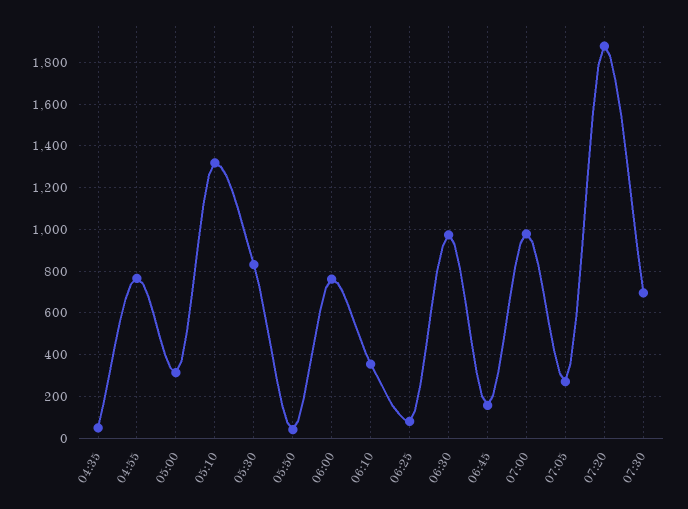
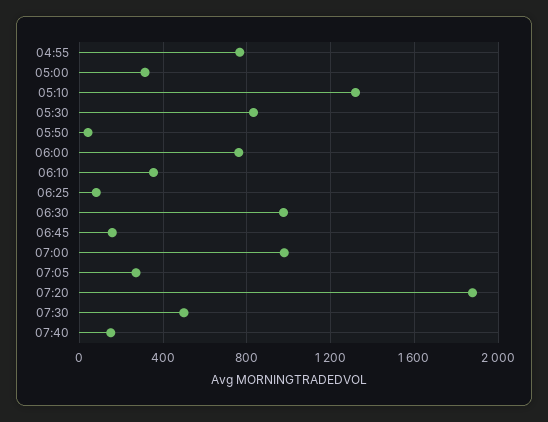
04:35: 50 -> none
07:30: 700 -> 500
07:40: none -> 150

